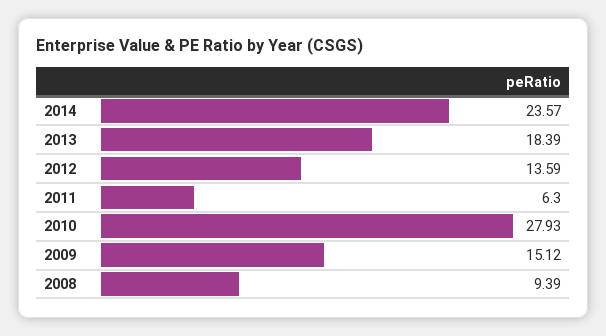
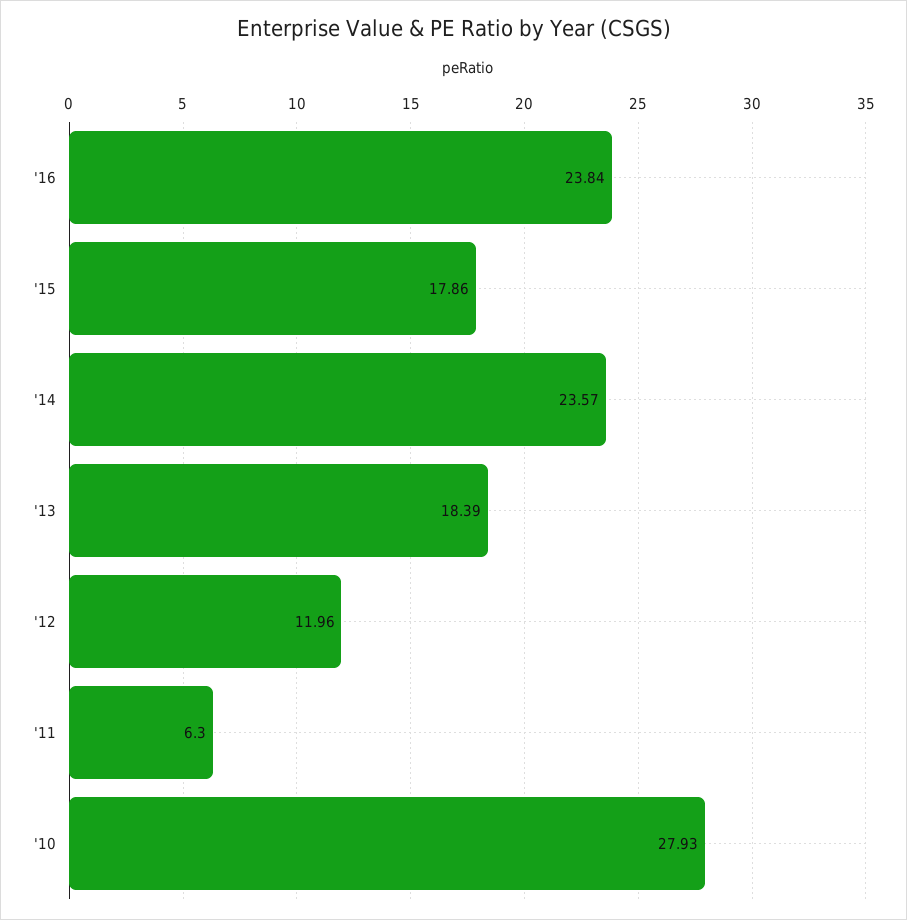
2012: 13.59 -> 11.96
2009: 15.12 -> none
2008: 9.39 -> none
'16: none -> 23.84
'15: none -> 17.86

